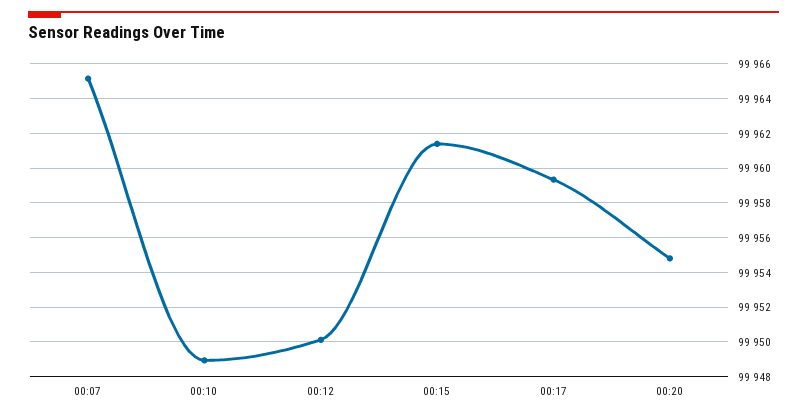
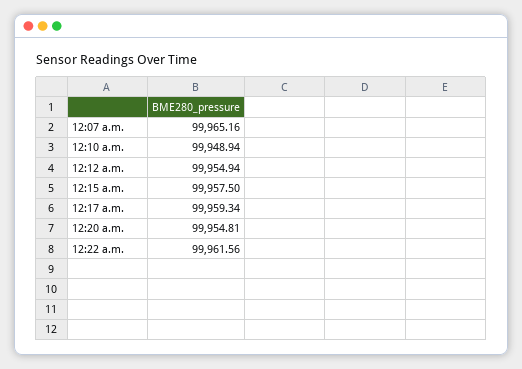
00:12: 99950 -> 99954.94
00:15: 99961.5 -> 99957.5
12:22 a.m.: none -> 99961.56

